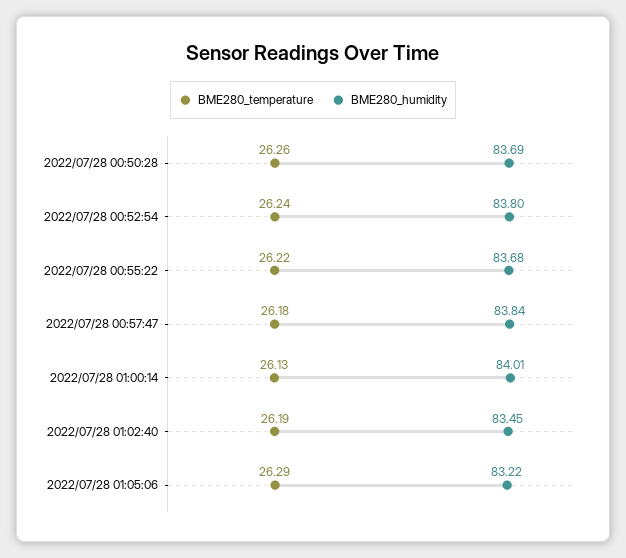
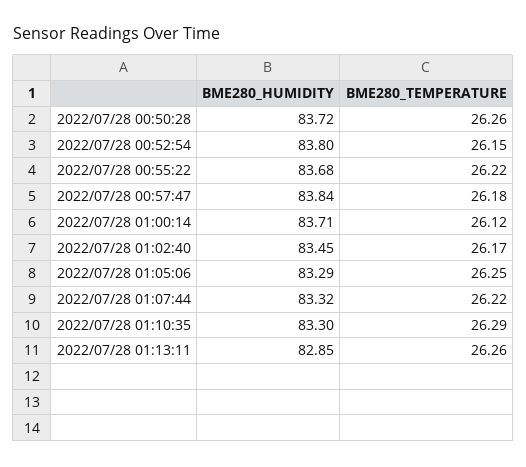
BME280_humidity, 2022/07/28 00:50:28: 83.69 -> 83.72
BME280_temperature, 2022/07/28 00:52:54: 26.24 -> 26.15
BME280_temperature, 2022/07/28 01:00:14: 26.13 -> 26.12
BME280_humidity, 2022/07/28 01:00:14: 84.01 -> 83.71
BME280_temperature, 2022/07/28 01:02:40: 26.19 -> 26.17
BME280_temperature, 2022/07/28 01:05:06: 26.29 -> 26.25
BME280_humidity, 2022/07/28 01:05:06: 83.22 -> 83.29
BME280_humidity, 2022/07/28 01:07:44: none -> 83.32
BME280_temperature, 2022/07/28 01:07:44: none -> 26.22
BME280_humidity, 2022/07/28 01:10:35: none -> 83.3
BME280_temperature, 2022/07/28 01:10:35: none -> 26.29
BME280_humidity, 2022/07/28 01:13:11: none -> 82.85
BME280_temperature, 2022/07/28 01:13:11: none -> 26.26

